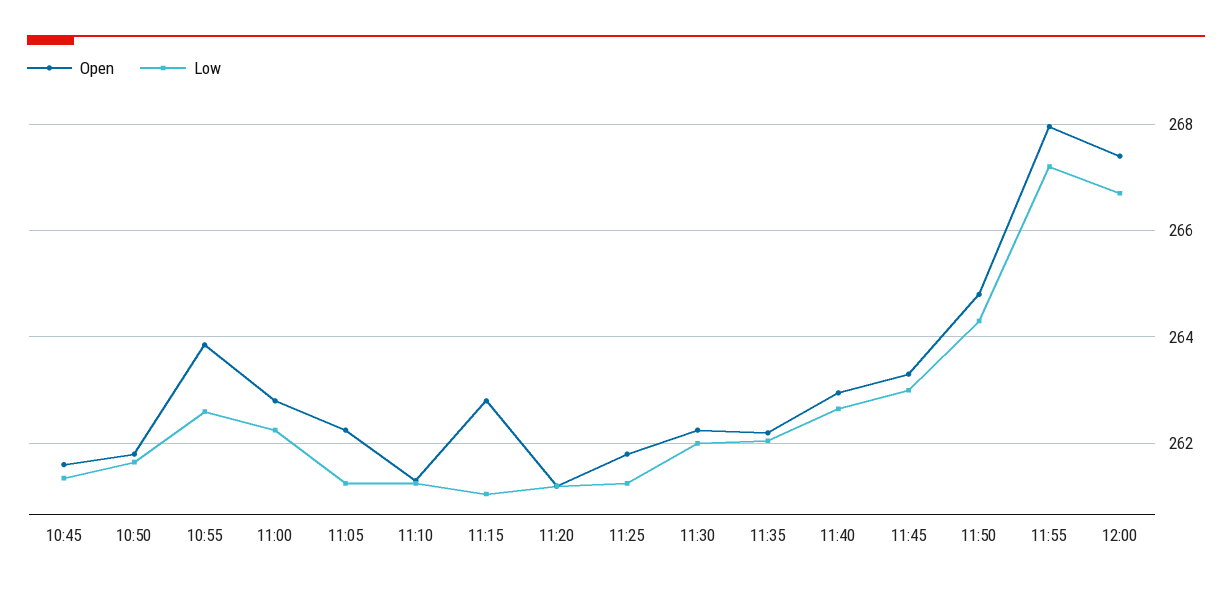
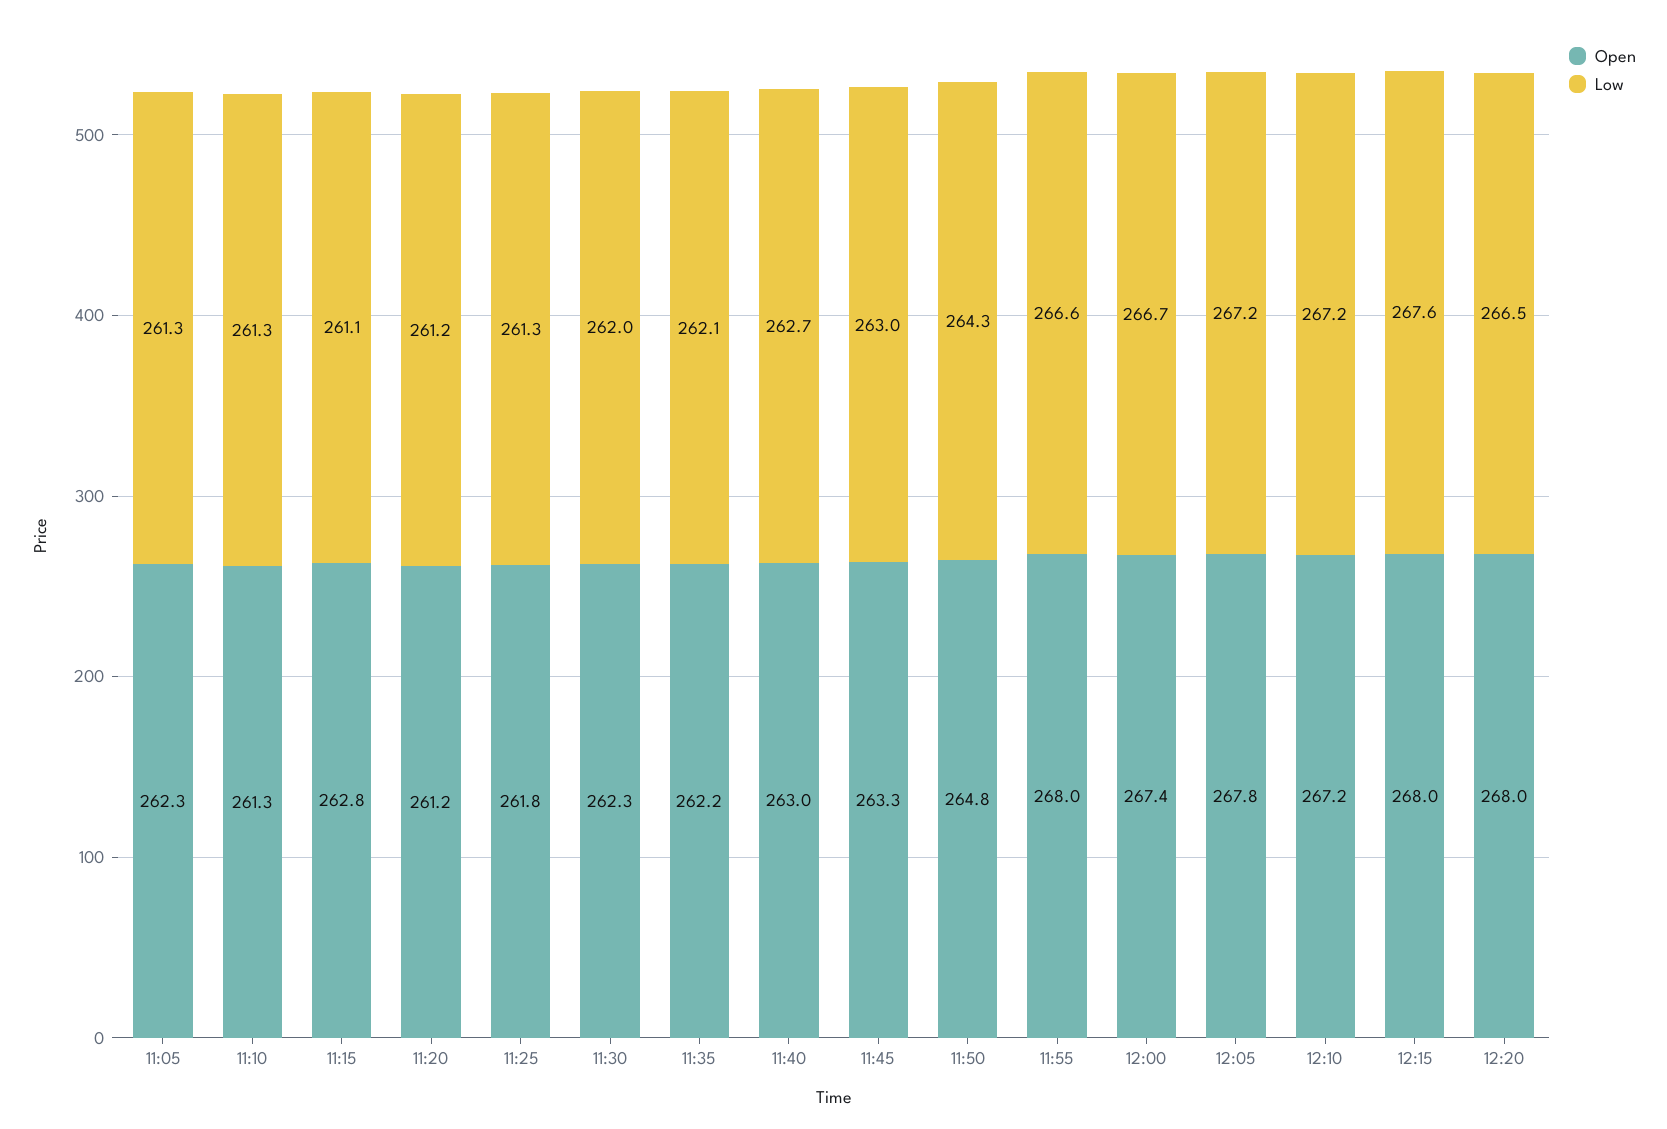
Open, 10:45: 261.6 -> none
Low, 10:45: 261.4 -> none
Open, 10:50: 261.8 -> none
Low, 10:50: 261.6 -> none
Open, 10:55: 263.8 -> none
Low, 10:55: 262.6 -> none
Open, 11:00: 262.8 -> none
Low, 11:00: 262.2 -> none
Low, 11:55: 267.2 -> 266.6
Open, 12:05: none -> 267.8
Low, 12:05: none -> 267.2
Open, 12:10: none -> 267.2
Low, 12:10: none -> 267.2
Open, 12:15: none -> 268
Low, 12:15: none -> 267.6
Open, 12:20: none -> 268
Low, 12:20: none -> 266.5

